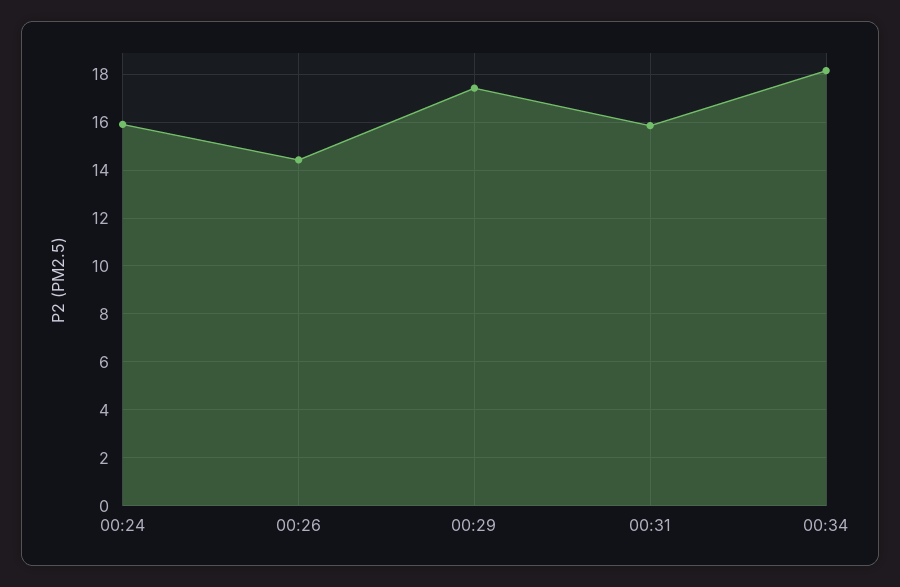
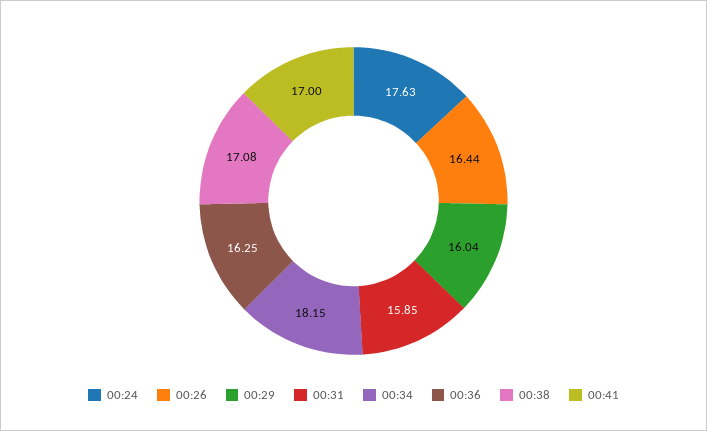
00:24: 16 -> 17.63
00:26: 14.5 -> 16.44
00:29: 17.5 -> 16.04
00:36: none -> 16.25
00:38: none -> 17.08
00:41: none -> 17

